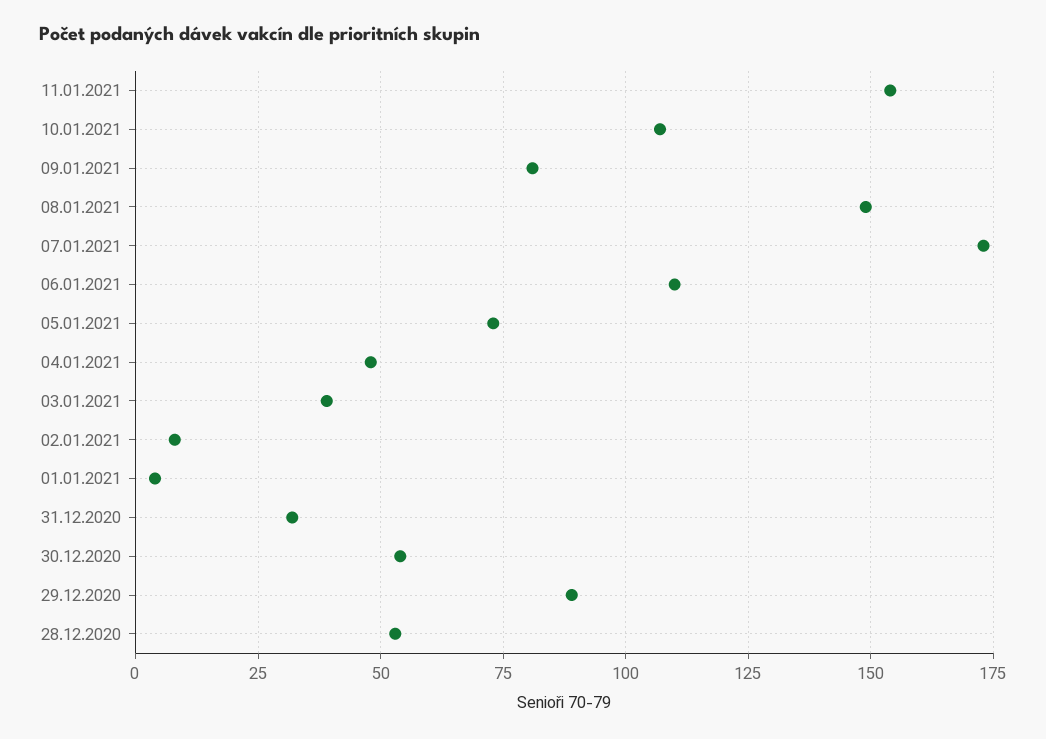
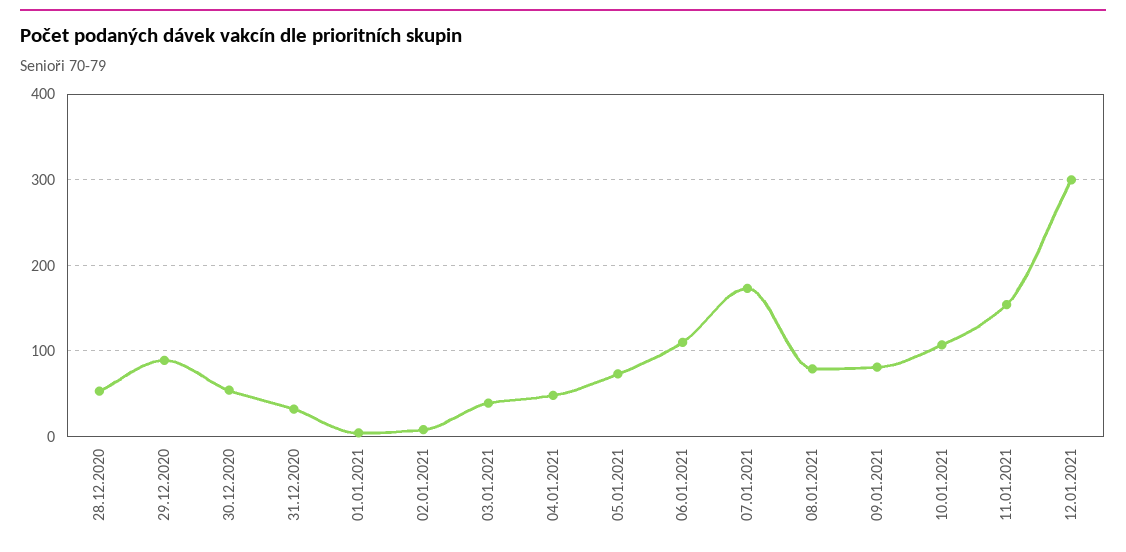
08.01.2021: 150 -> 80
12.01.2021: none -> 300

